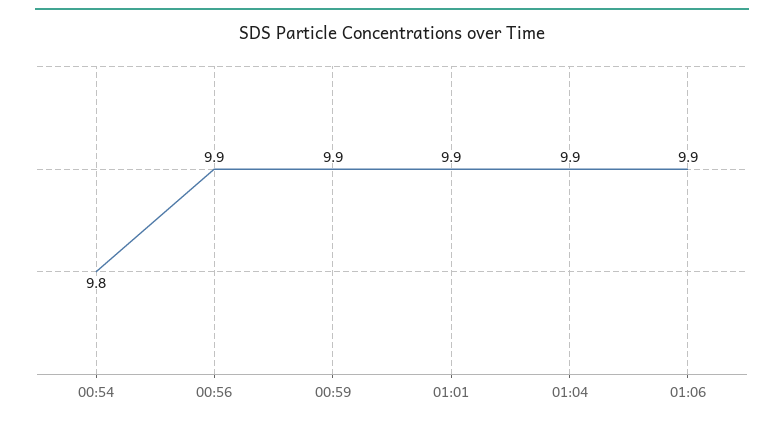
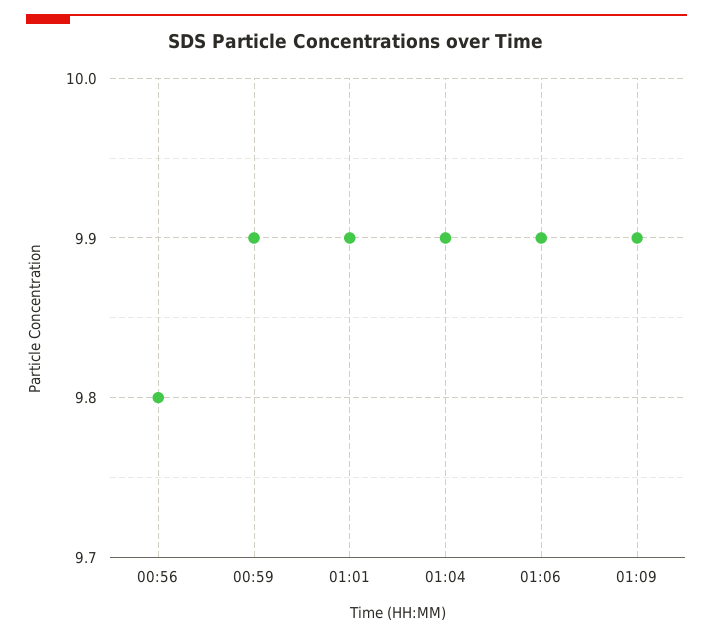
00:54: 9.8 -> none
00:56: 9.9 -> 9.8
01:09: none -> 9.9

